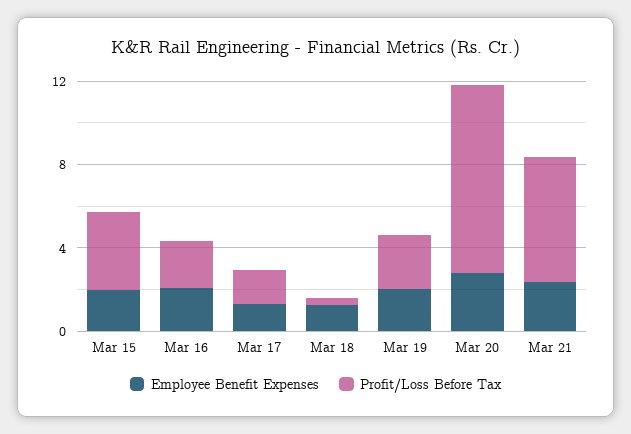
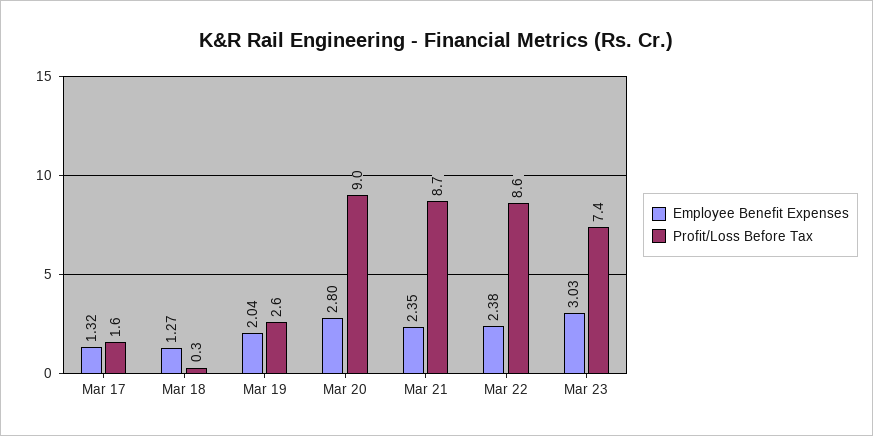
Employee Benefit Expenses, Mar 15: 2 -> none
Profit/Loss Before Tax, Mar 15: 4 -> none
Employee Benefit Expenses, Mar 16: 2 -> none
Profit/Loss Before Tax, Mar 16: 2 -> none
Profit/Loss Before Tax, Mar 21: 6 -> 8.7
Employee Benefit Expenses, Mar 22: none -> 2.38
Profit/Loss Before Tax, Mar 22: none -> 8.6
Employee Benefit Expenses, Mar 23: none -> 3.03
Profit/Loss Before Tax, Mar 23: none -> 7.4

